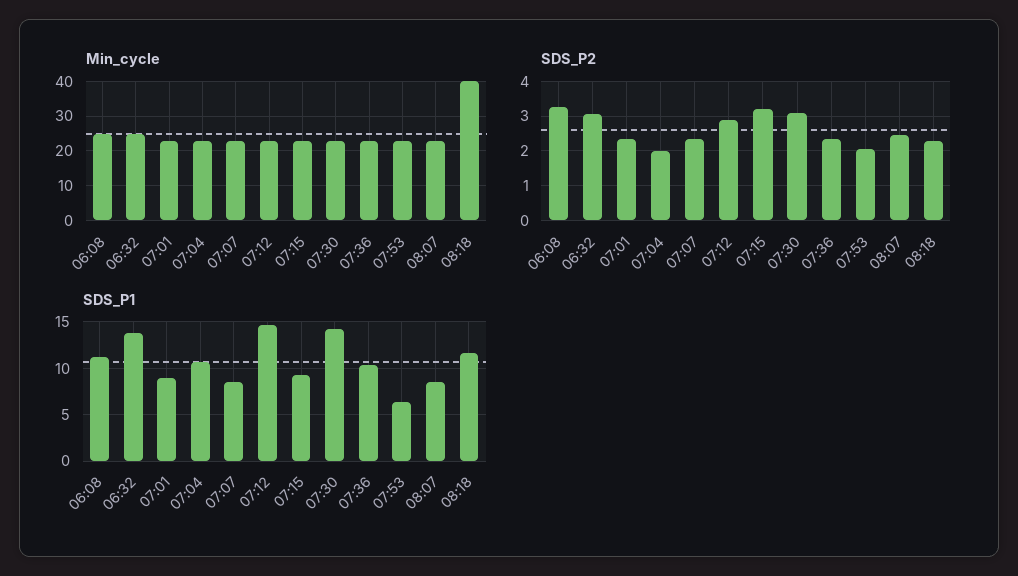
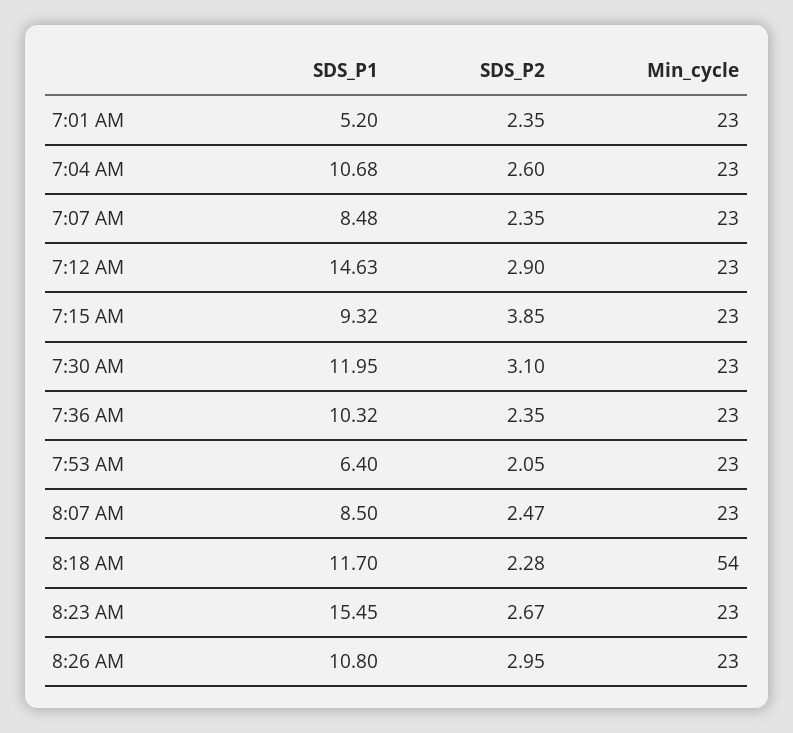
Min_cycle, 06:08: 25 -> none
Min_cycle, 06:32: 25 -> none
Min_cycle, 08:18: 40 -> 54
SDS_P2, 06:08: 3.2 -> none
SDS_P2, 06:32: 3 -> none
SDS_P2, 07:04: 2 -> 2.6
SDS_P2, 07:15: 3.2 -> 3.85
SDS_P1, 06:08: 11 -> none
SDS_P1, 06:32: 14 -> none
SDS_P1, 07:01: 9 -> 5.2
SDS_P1, 07:30: 14 -> 11.95
SDS_P1, 8:23 AM: none -> 15.45
SDS_P2, 8:23 AM: none -> 2.67
Min_cycle, 8:23 AM: none -> 23
SDS_P1, 8:26 AM: none -> 10.8
SDS_P2, 8:26 AM: none -> 2.95
Min_cycle, 8:26 AM: none -> 23

